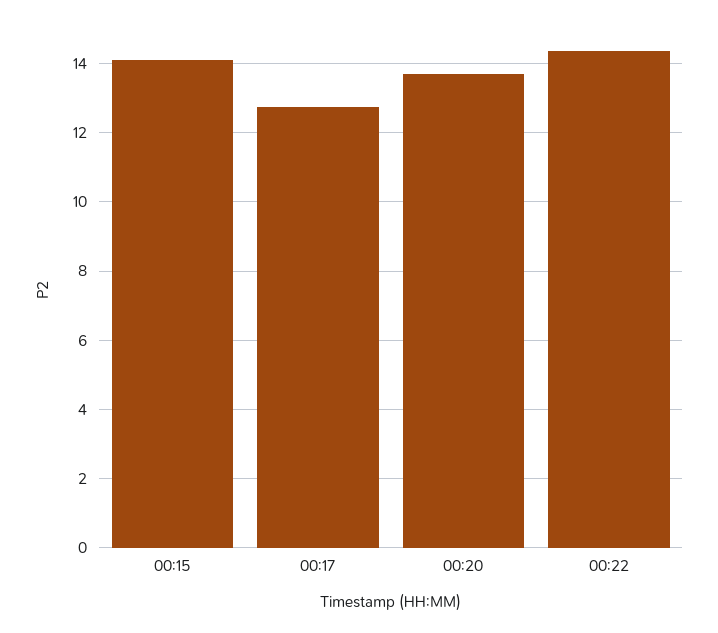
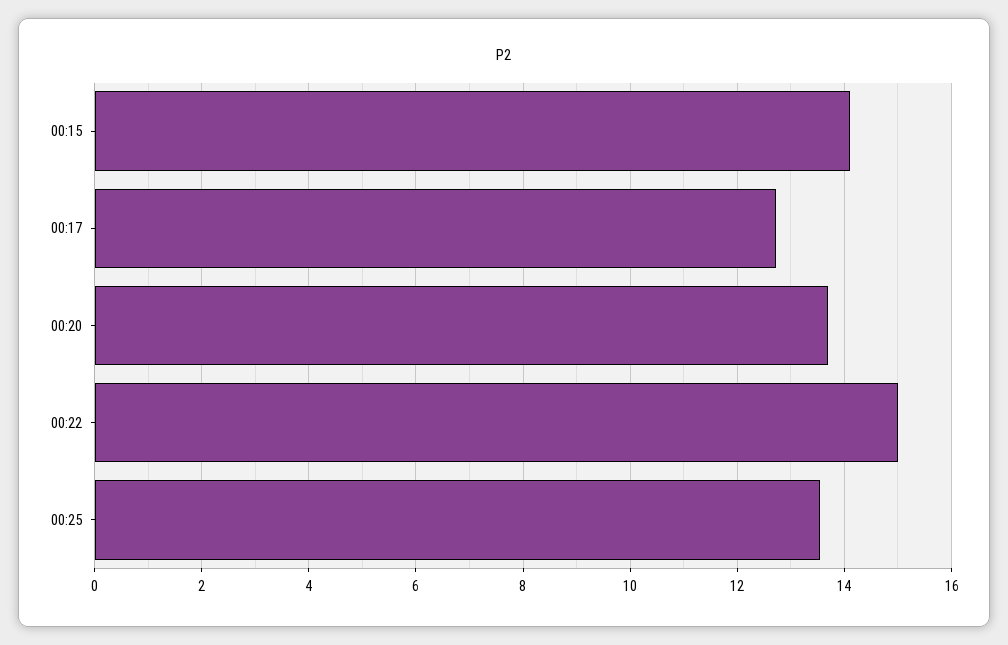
00:22: 14.4 -> 15
00:25: none -> 13.6

